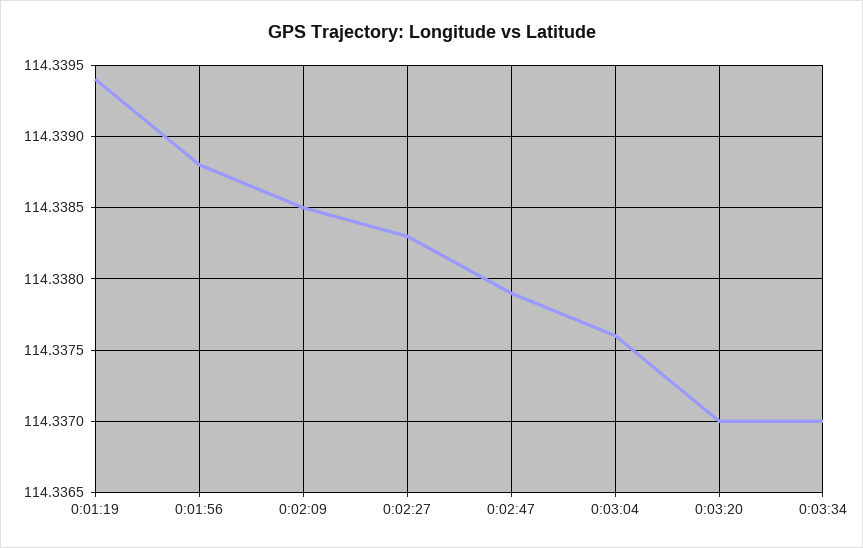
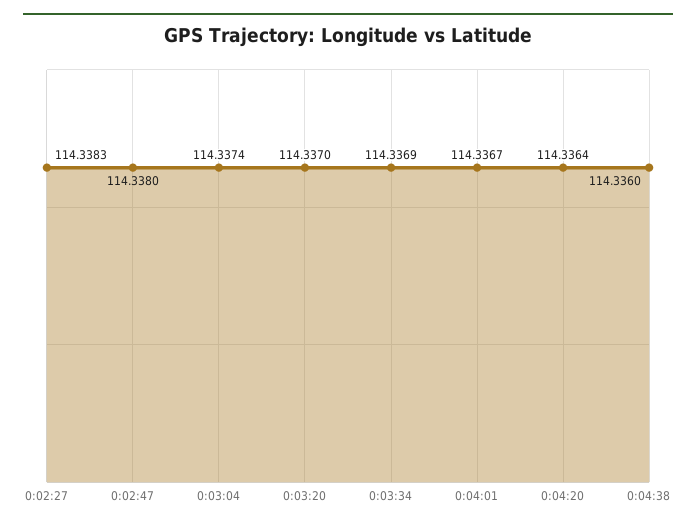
0:01:19: 114.3394 -> none
0:01:56: 114.3388 -> none
0:02:09: 114.3385 -> none
0:02:47: 114.3379 -> 114.338
0:03:04: 114.3376 -> 114.3374
0:03:34: 114.337 -> 114.3369
0:04:01: none -> 114.3367
0:04:20: none -> 114.3364
0:04:38: none -> 114.336

